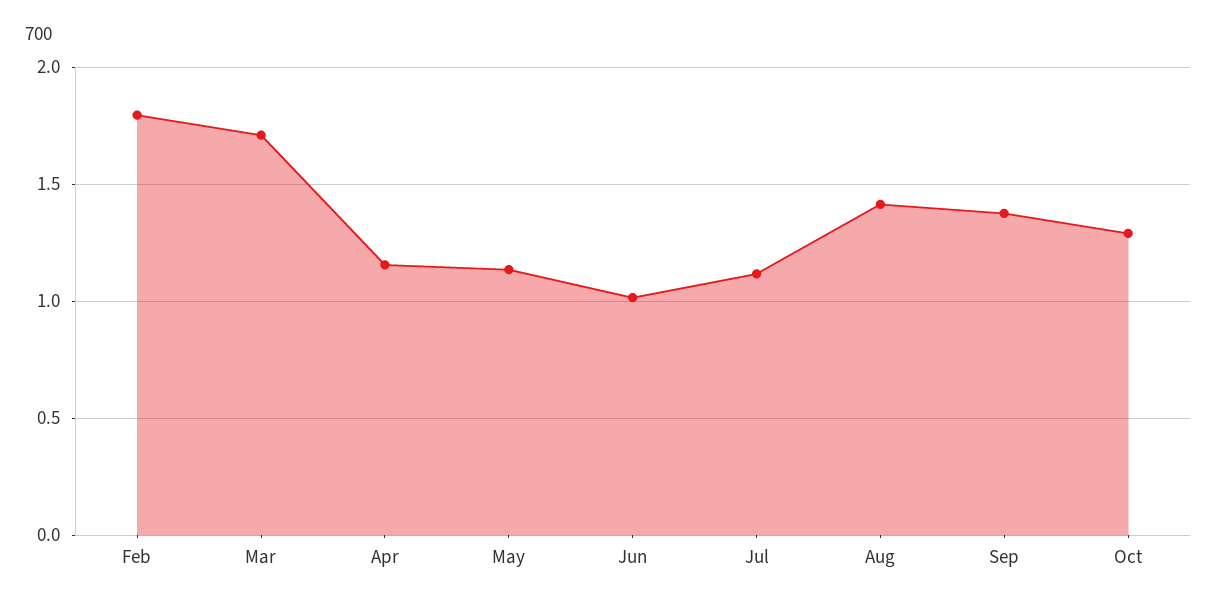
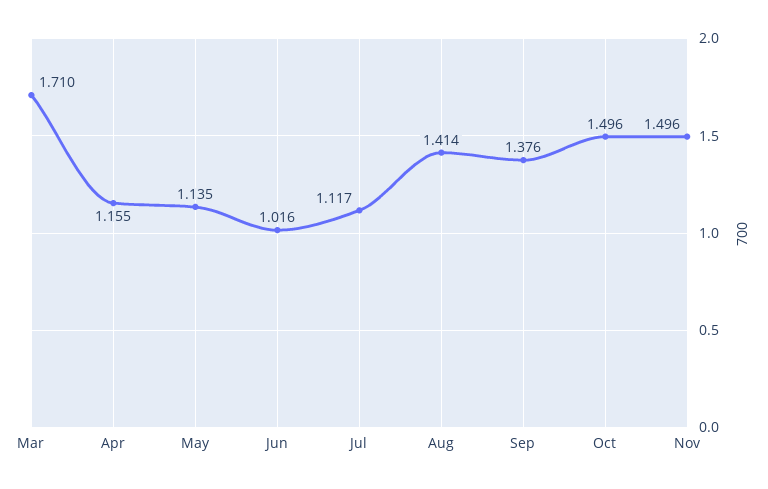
Feb: 1.8 -> none
Oct: 1.3 -> 1.496
Nov: none -> 1.496

